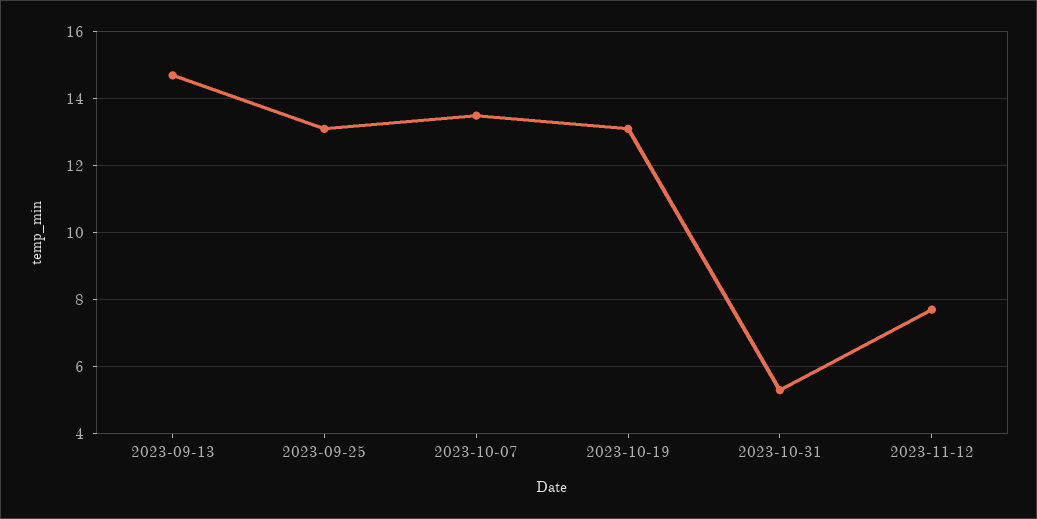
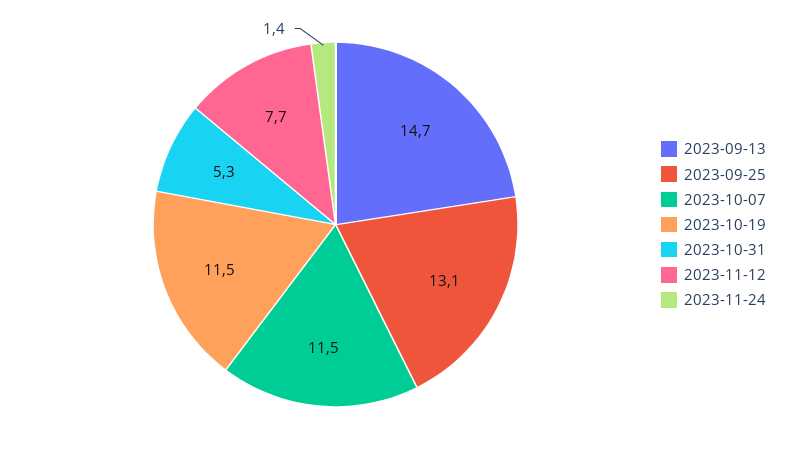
2023-10-07: 13.5 -> 11.5
2023-10-19: 13 -> 11.5
2023-11-24: none -> 1.4

